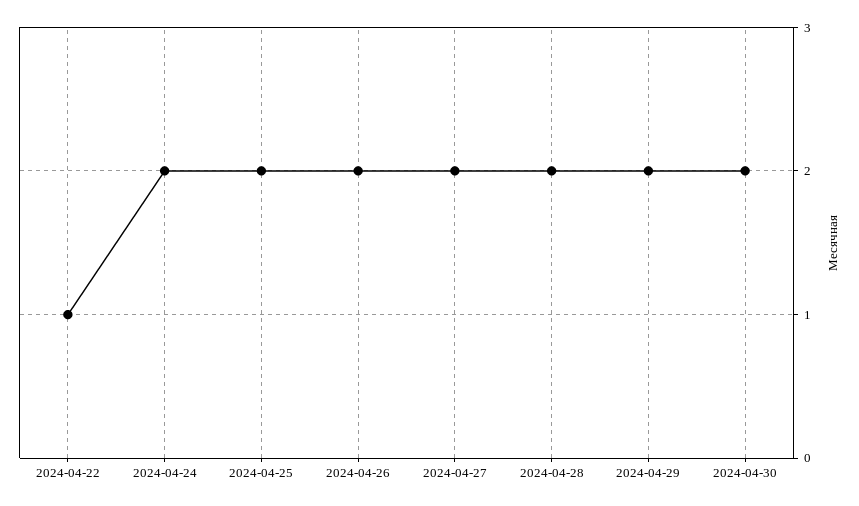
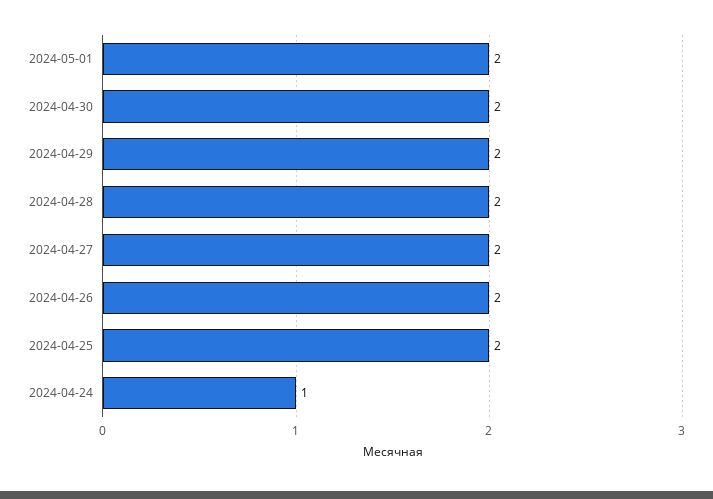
2024-04-22: 1 -> none
2024-04-24: 2 -> 1
2024-05-01: none -> 2

